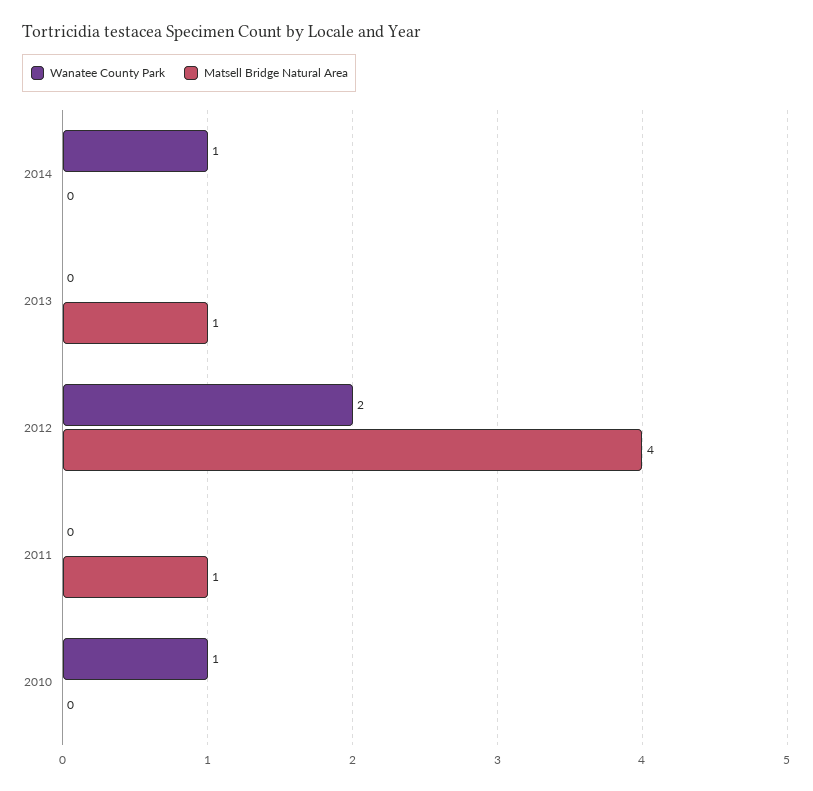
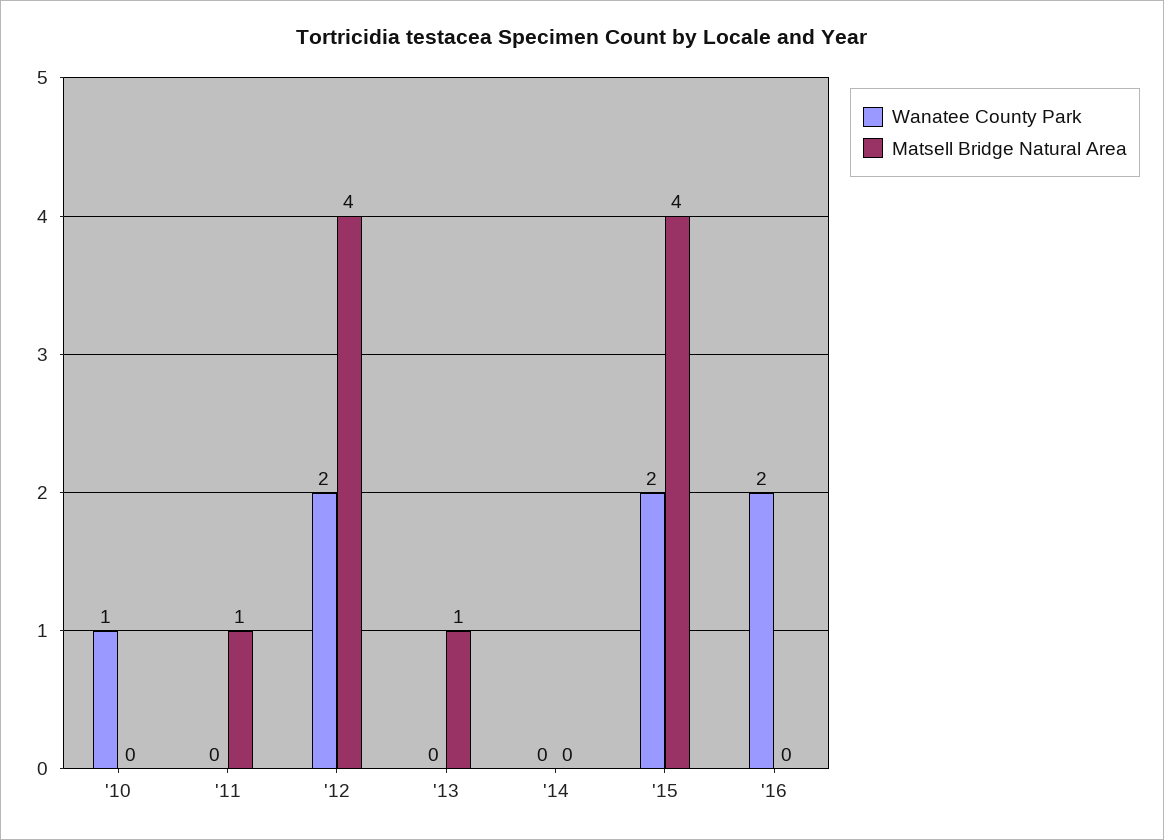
Wanatee County Park, 2014: 1 -> 0
Wanatee County Park, '15: none -> 2
Matsell Bridge Natural Area, '15: none -> 4
Wanatee County Park, '16: none -> 2
Matsell Bridge Natural Area, '16: none -> 0

